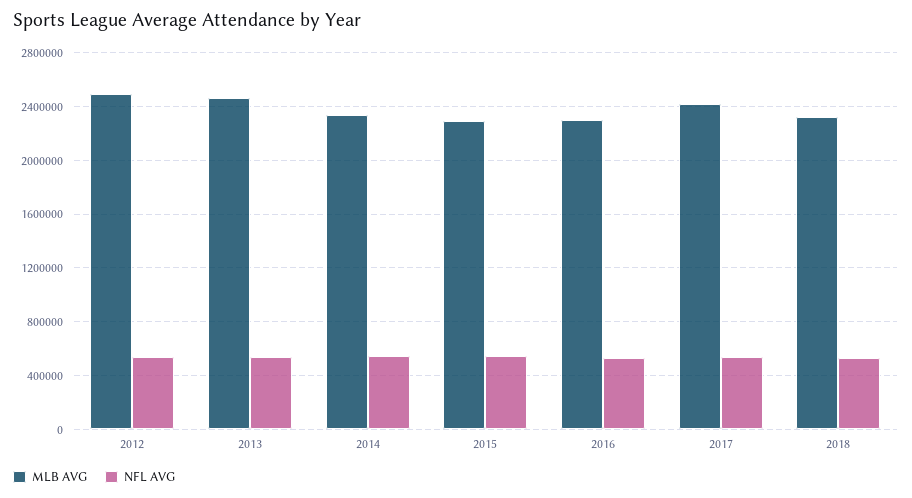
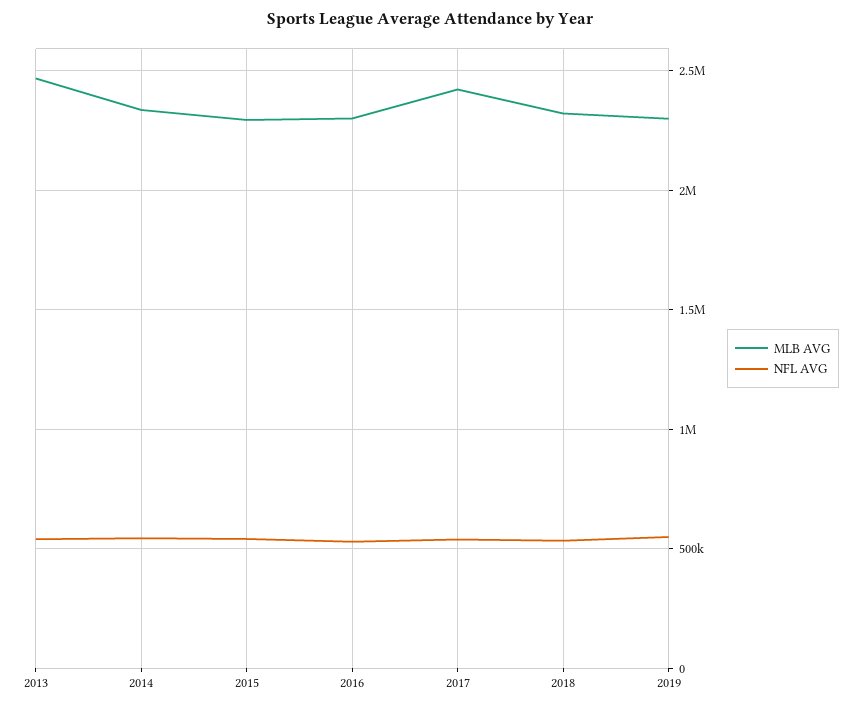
MLB AVG, 2012: 2500000 -> none
NFL AVG, 2012: 550000 -> none
MLB AVG, 2019: none -> 2300000
NFL AVG, 2019: none -> 550000

